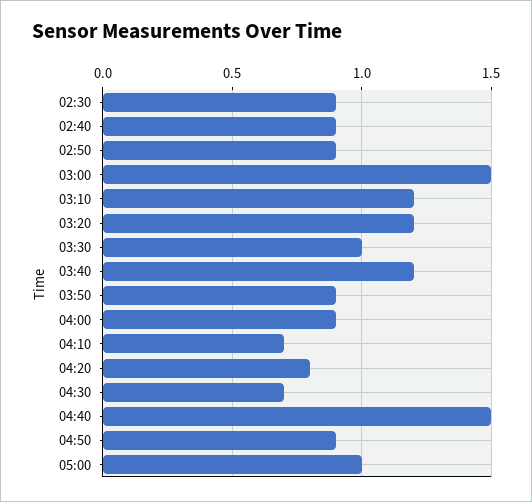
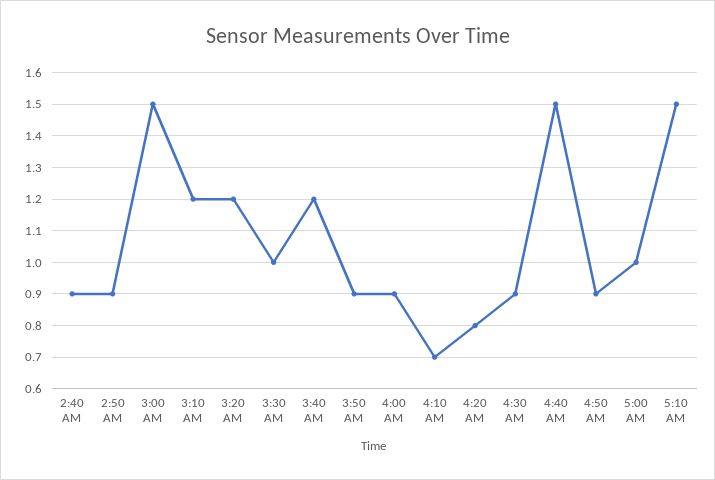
02:30: 0.9 -> none
04:30: 0.7 -> 0.9
5:10 AM: none -> 1.5

